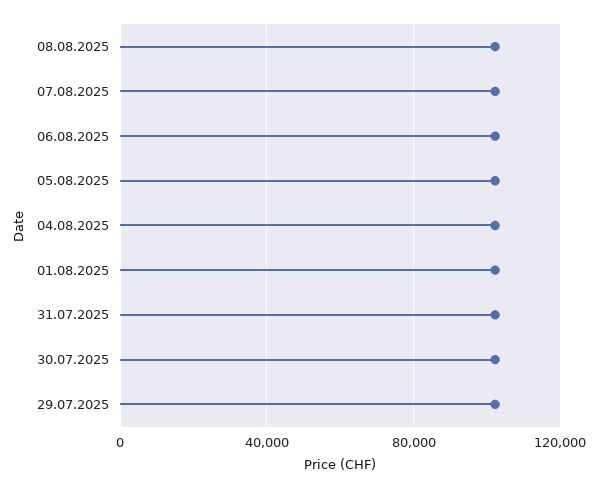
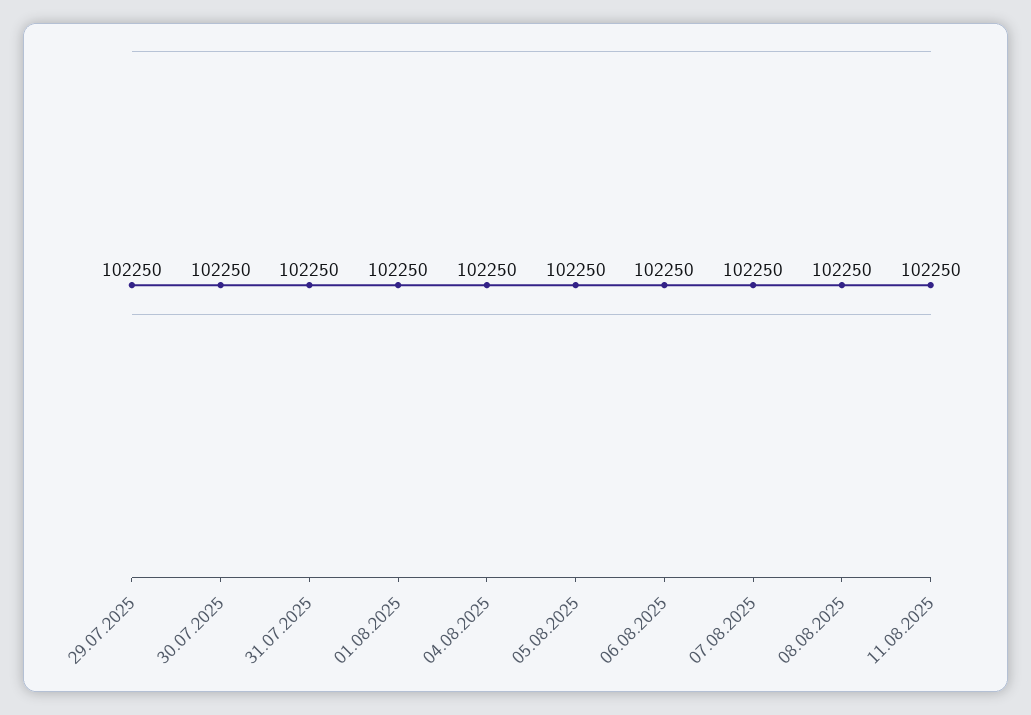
11.08.2025: none -> 102250

